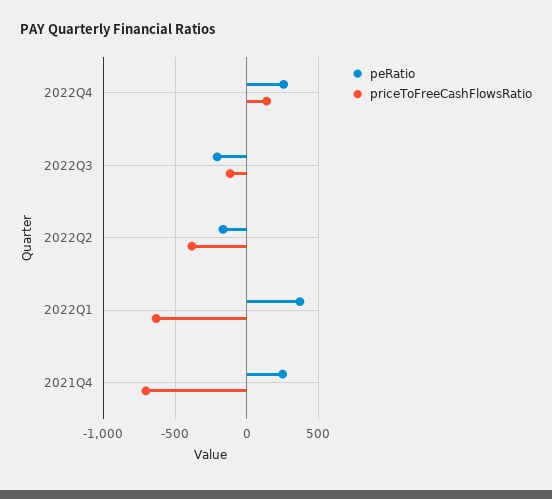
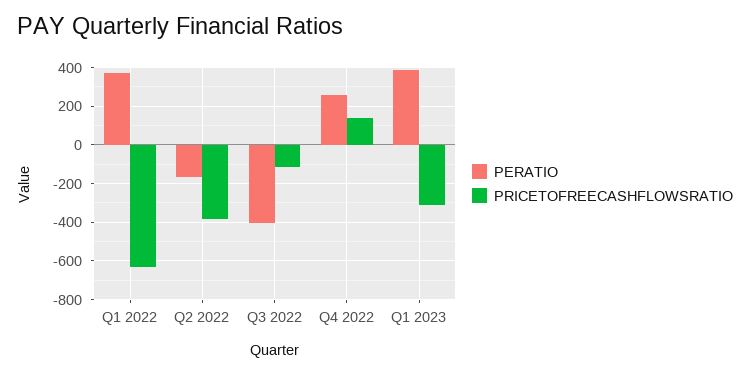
peRatio, 2022Q3: -200 -> -400
peRatio, 2021Q4: 250 -> none
priceToFreeCashFlowsRatio, 2021Q4: -700 -> none
peRatio, Q1 2023: none -> 400
priceToFreeCashFlowsRatio, Q1 2023: none -> -300

